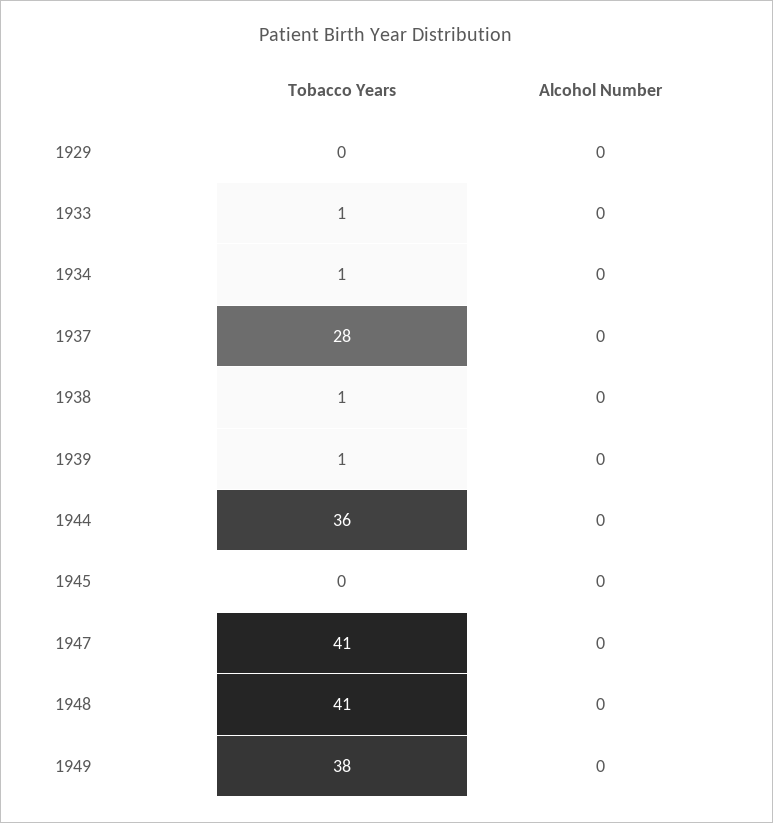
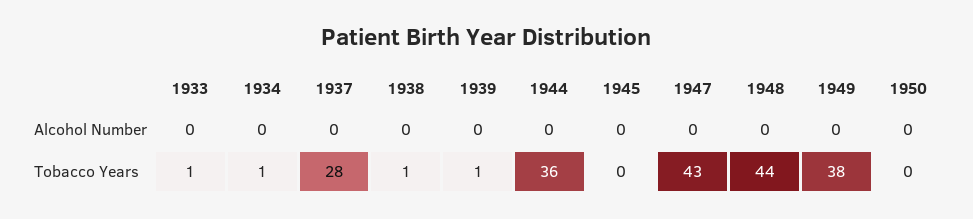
Tobacco Years, 1929: 0 -> none
Alcohol Number, 1929: 0 -> none
Tobacco Years, 1947: 41 -> 43
Tobacco Years, 1948: 41 -> 44
Alcohol Number, 1950: none -> 0
Tobacco Years, 1950: none -> 0

